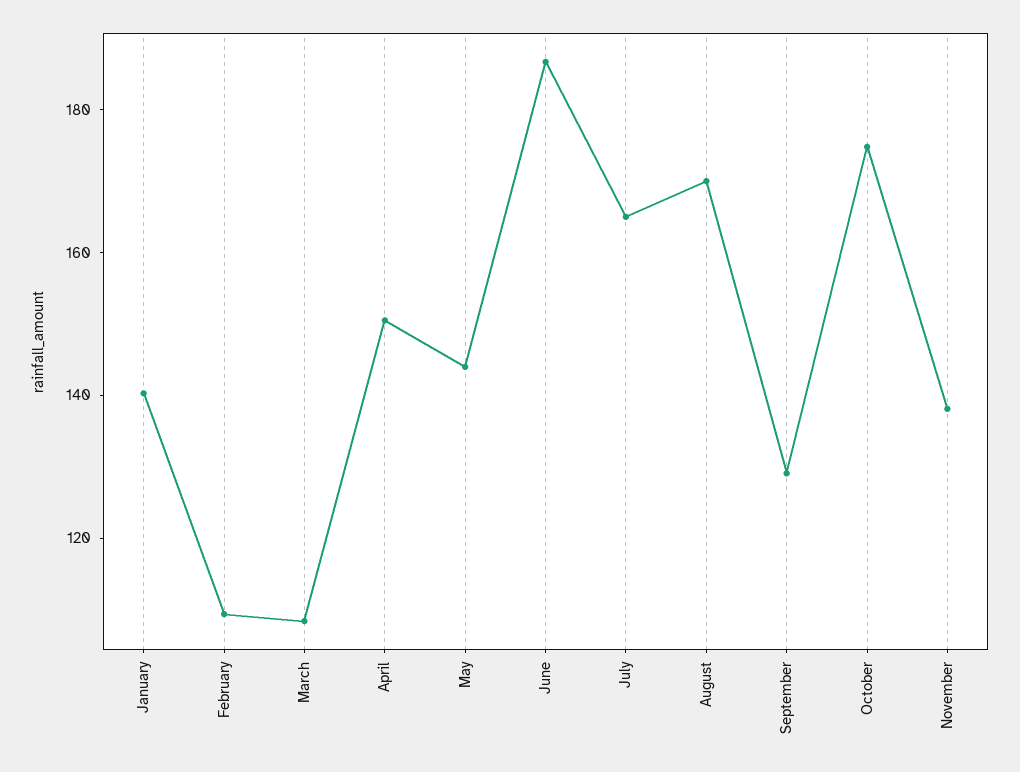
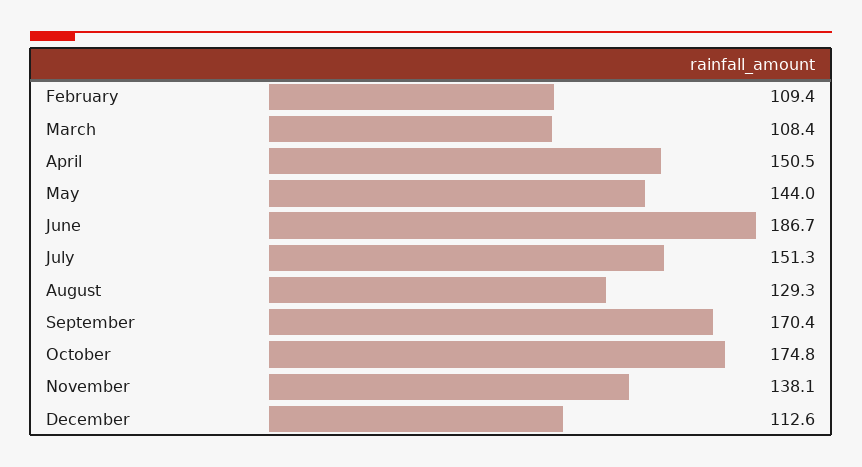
January: 140 -> none
July: 165 -> 151.3
August: 170 -> 129.3
September: 130 -> 170.4
December: none -> 112.6

